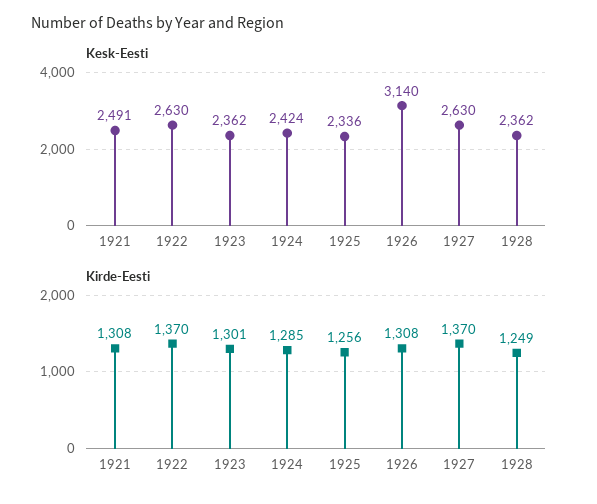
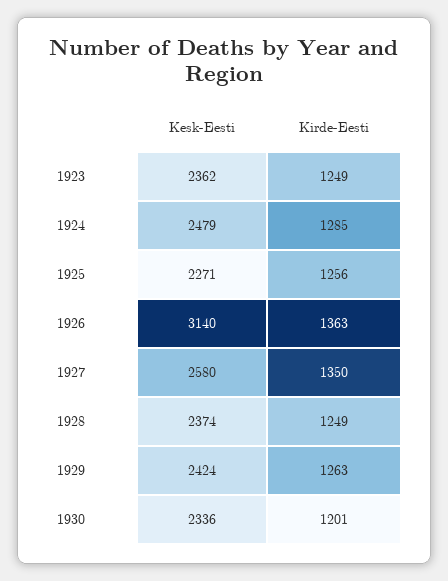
Kesk-Eesti, 1921: 2491 -> none
Kesk-Eesti, 1922: 2630 -> none
Kesk-Eesti, 1924: 2424 -> 2479
Kesk-Eesti, 1925: 2336 -> 2271
Kesk-Eesti, 1927: 2630 -> 2580
Kesk-Eesti, 1928: 2362 -> 2374
Kirde-Eesti, 1921: 1308 -> none
Kirde-Eesti, 1922: 1370 -> none
Kirde-Eesti, 1923: 1301 -> 1249
Kirde-Eesti, 1926: 1308 -> 1363
Kirde-Eesti, 1927: 1370 -> 1350
Kesk-Eesti, 1929: none -> 2424
Kirde-Eesti, 1929: none -> 1263
Kesk-Eesti, 1930: none -> 2336
Kirde-Eesti, 1930: none -> 1201

